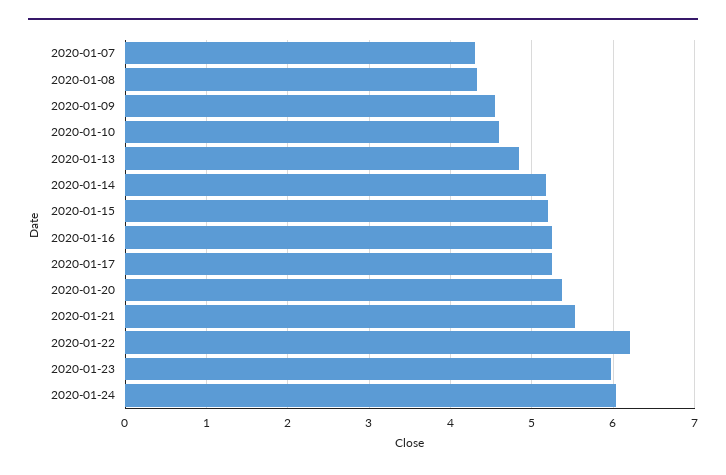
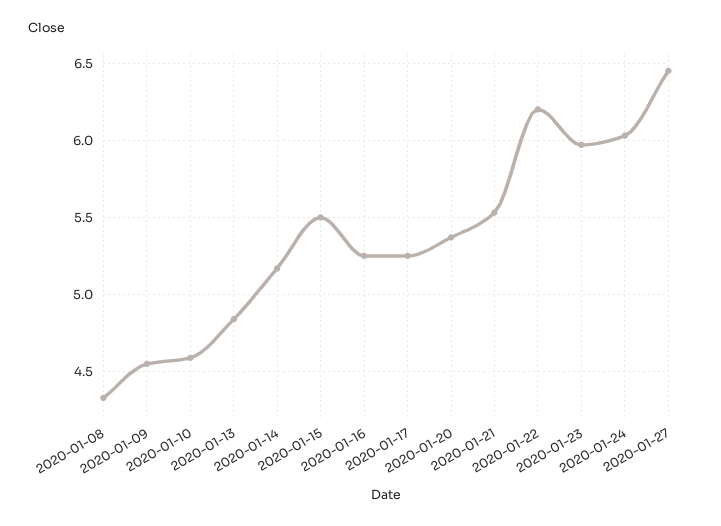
2020-01-07: 4.3 -> none
2020-01-15: 5.2 -> 5.5
2020-01-27: none -> 6.45

